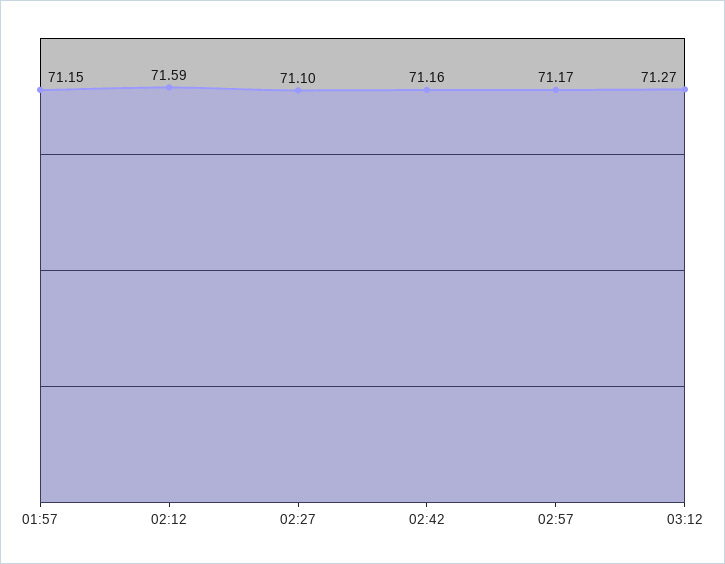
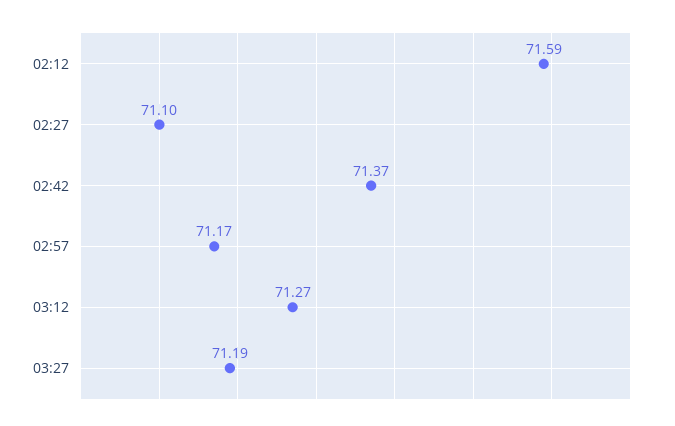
01:57: 71.15 -> none
02:42: 71.16 -> 71.37
03:27: none -> 71.19

